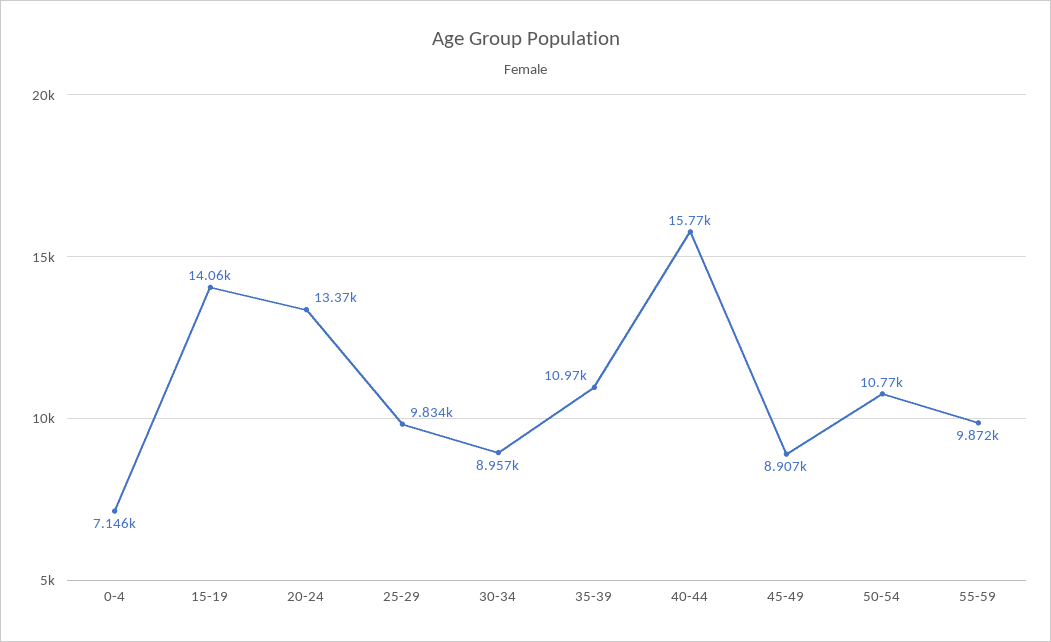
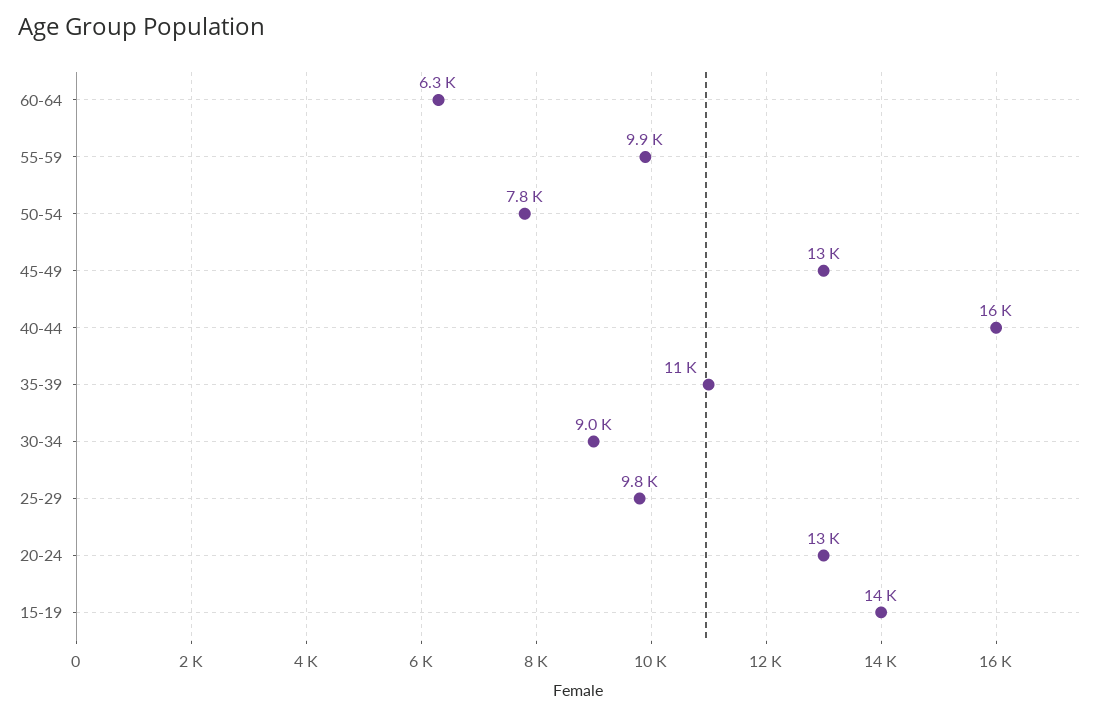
0-4: 7146 -> none
45-49: 8907 -> 13000
50-54: 10770 -> 7800
60-64: none -> 6300

